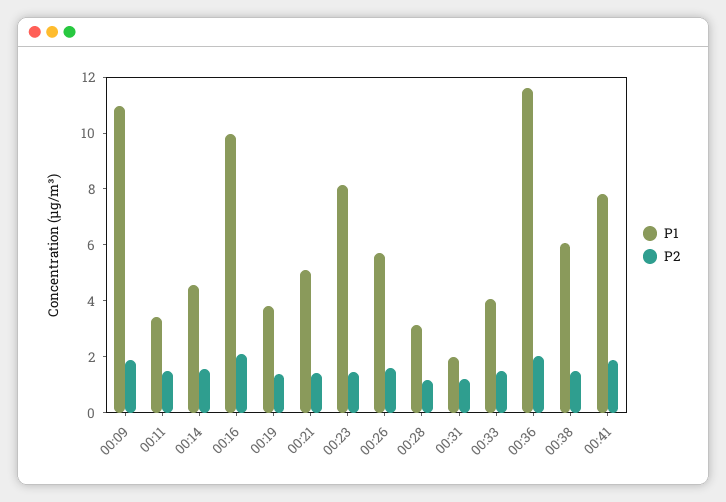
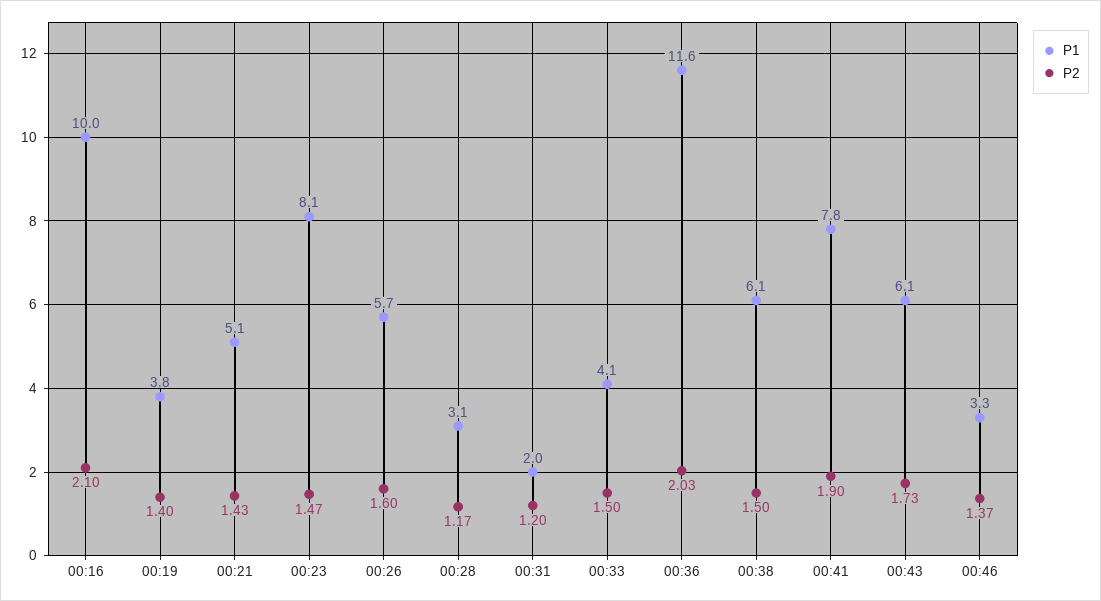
P1, 00:09: 11 -> none
P2, 00:09: 2 -> none
P1, 00:11: 3.5 -> none
P2, 00:11: 1.5 -> none
P1, 00:14: 4.5 -> none
P2, 00:14: 1.5 -> none
P1, 00:43: none -> 6.1
P2, 00:43: none -> 1.73
P1, 00:46: none -> 3.3
P2, 00:46: none -> 1.37

